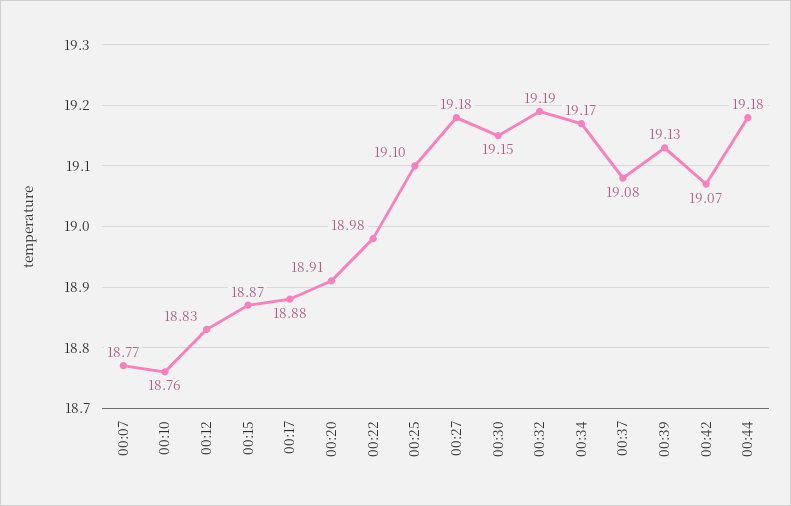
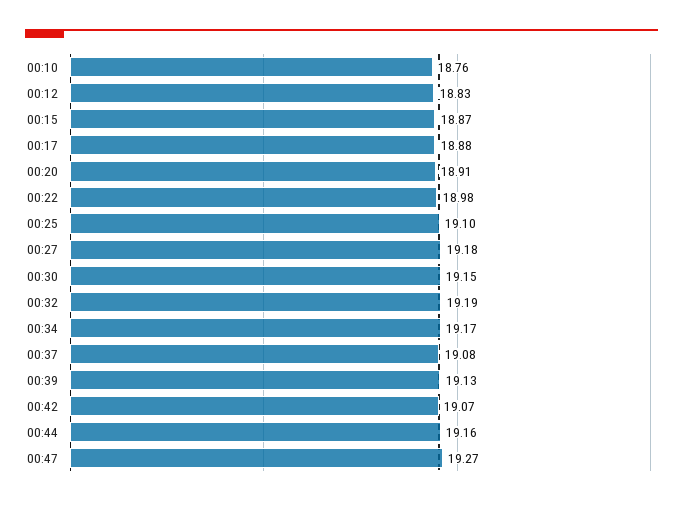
00:07: 18.77 -> none
00:44: 19.18 -> 19.16
00:47: none -> 19.27

